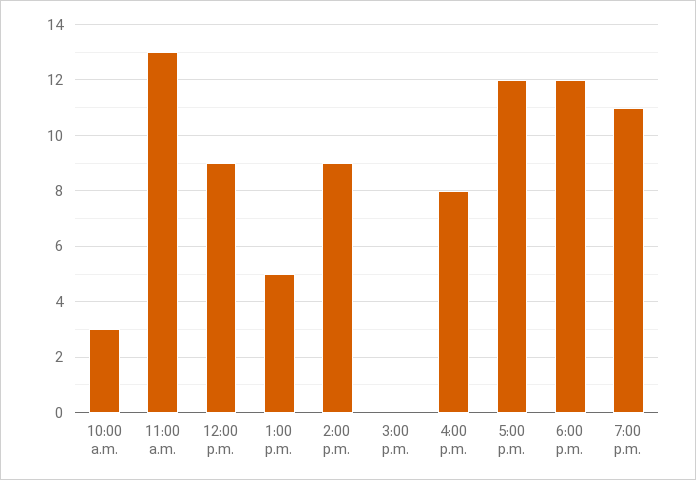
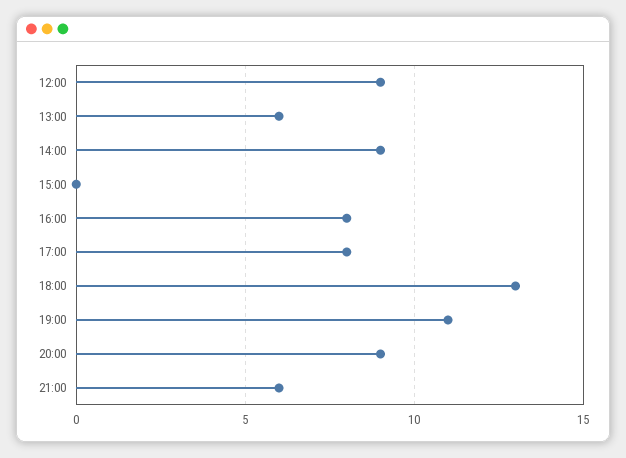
10:00 a.m.: 3 -> none
11:00 a.m.: 13 -> none
1:00 p.m.: 5 -> 6
5:00 p.m.: 12 -> 8
6:00 p.m.: 12 -> 13
20:00: none -> 9
21:00: none -> 6

